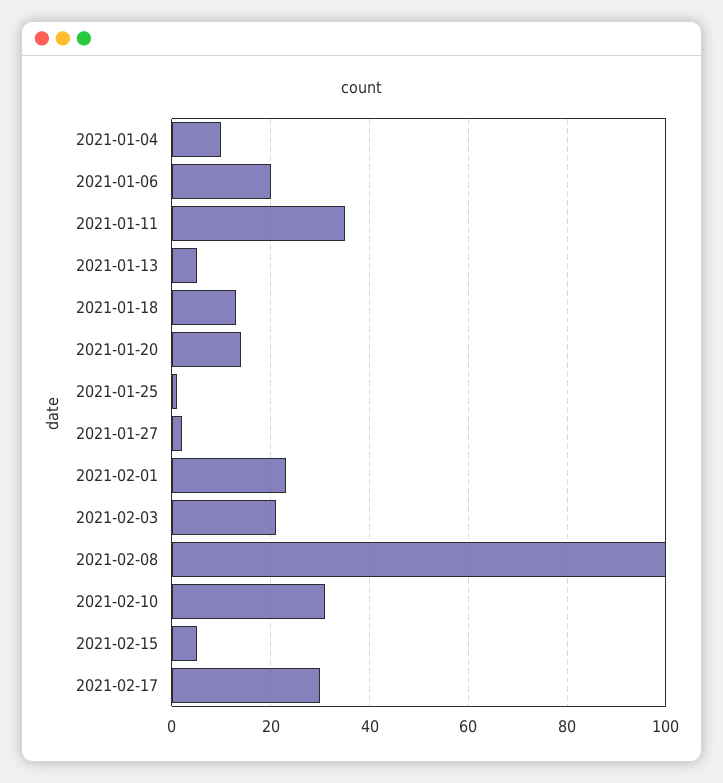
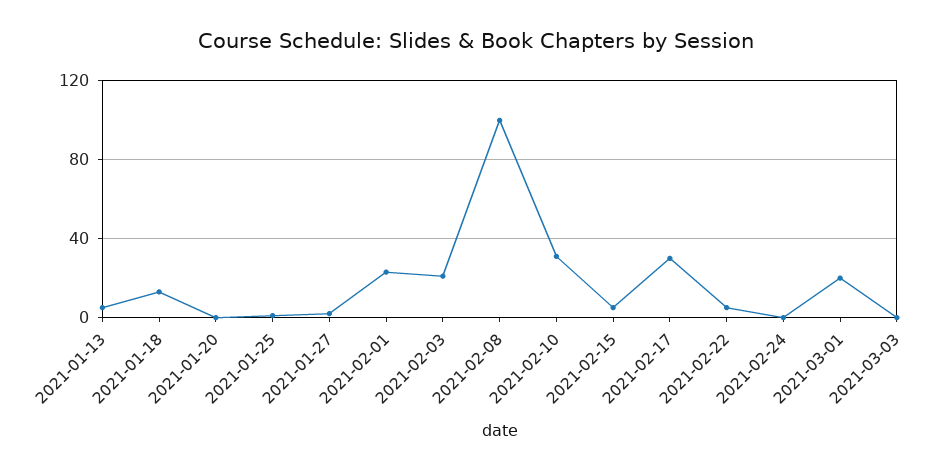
2021-01-04: 10 -> none
2021-01-06: 20 -> none
2021-01-11: 35 -> none
2021-01-20: 15 -> 0
2021-02-22: none -> 5
2021-02-24: none -> 0
2021-03-01: none -> 20
2021-03-03: none -> 0

